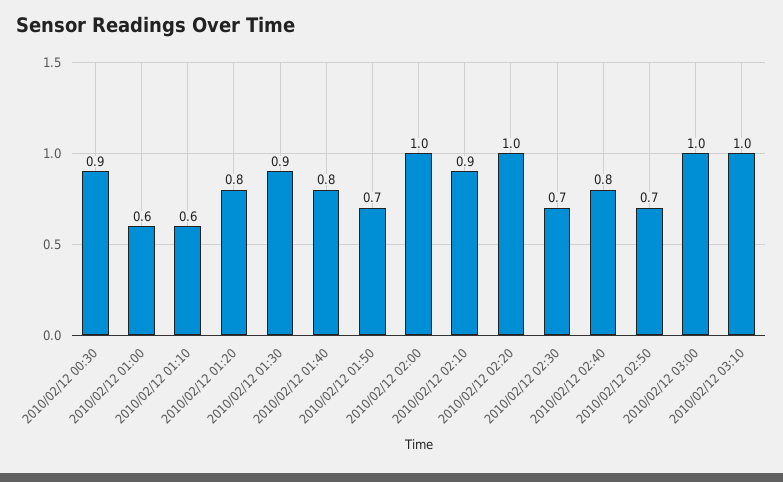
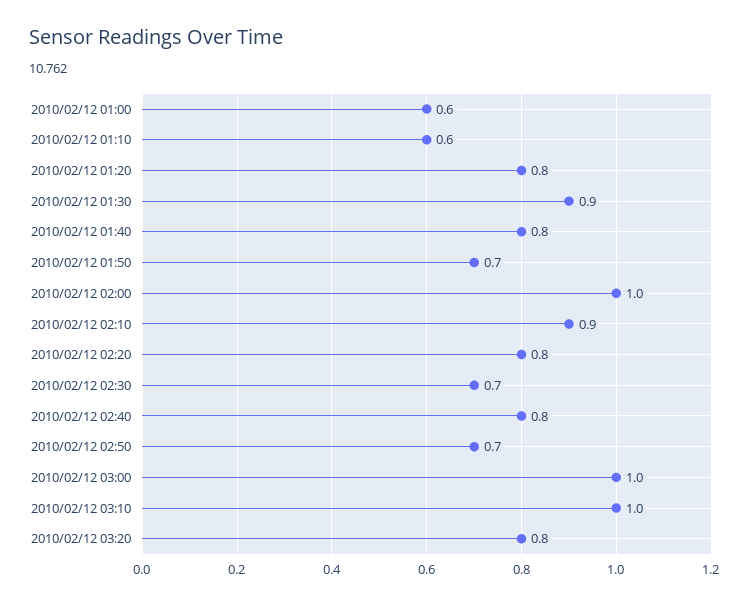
2010/02/12 00:30: 0.9 -> none
2010/02/12 02:20: 1 -> 0.8
2010/02/12 03:20: none -> 0.8

